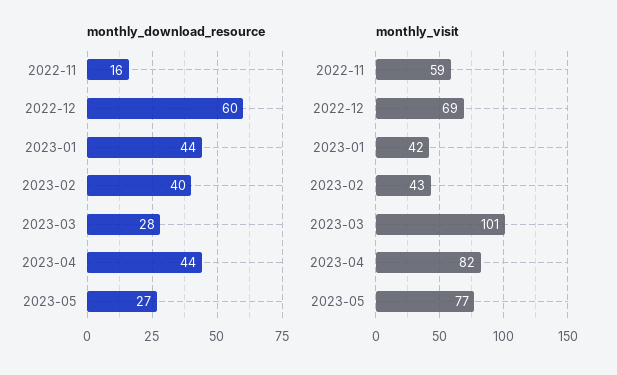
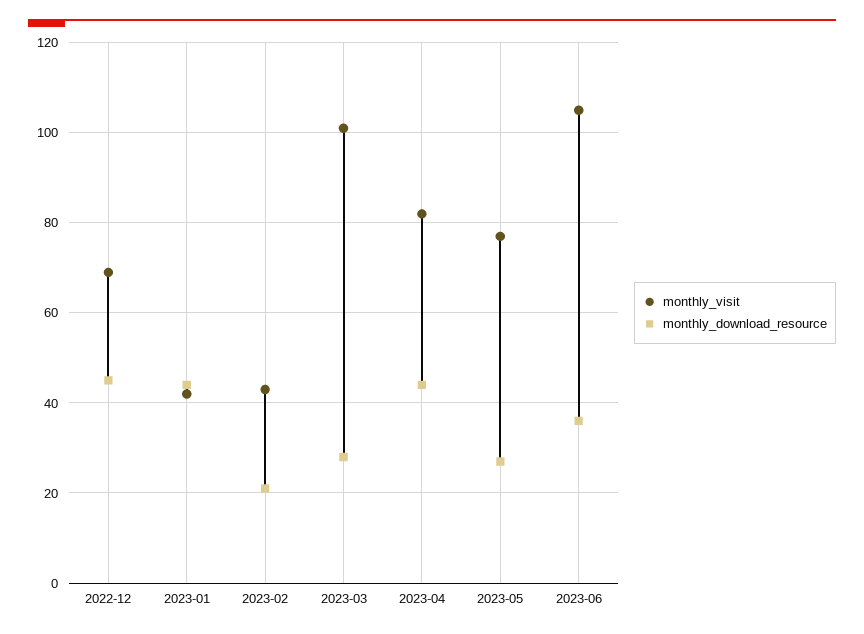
monthly_download_resource, 2022-11: 16 -> none
monthly_download_resource, 2022-12: 60 -> 45
monthly_download_resource, 2023-02: 40 -> 20
monthly_visit, 2022-11: 59 -> none
monthly_visit, 2023-06: none -> 105
monthly_download_resource, 2023-06: none -> 35

